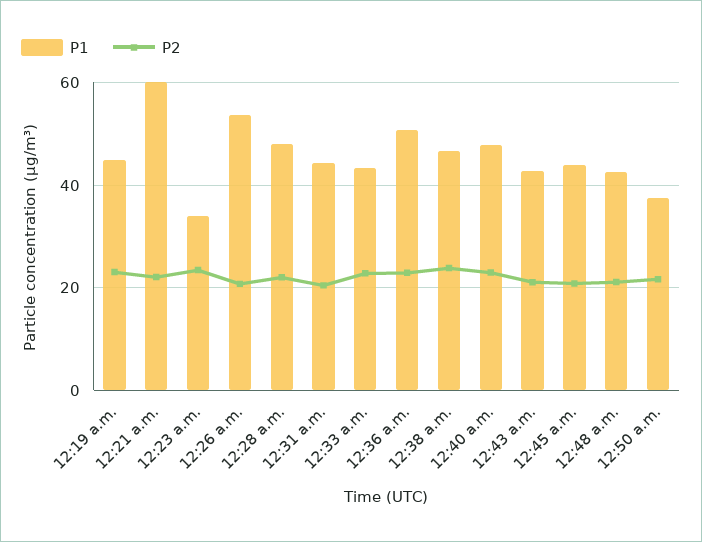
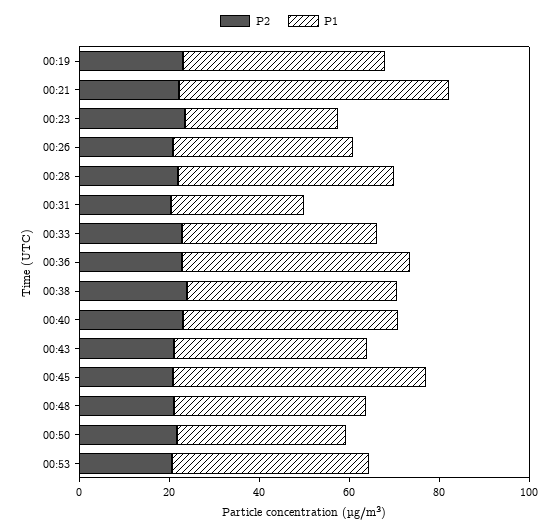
P1, 12:26 a.m.: 54 -> 40
P1, 12:31 a.m.: 44 -> 30
P1, 12:45 a.m.: 44 -> 55
P2, 00:53: none -> 20
P1, 00:53: none -> 45

